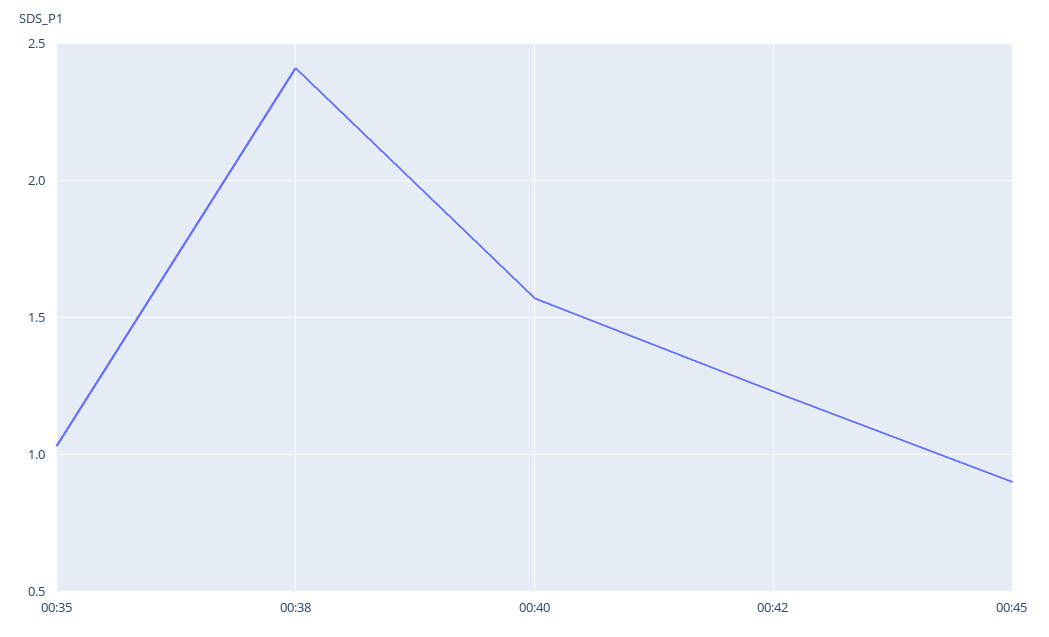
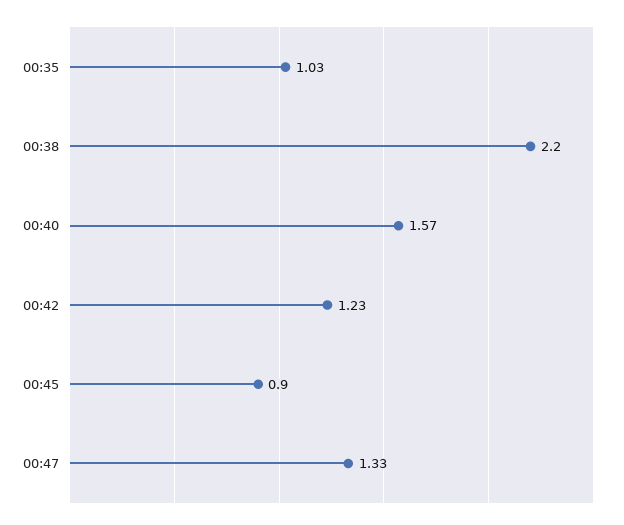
00:38: 2.4 -> 2.2
00:47: none -> 1.33

